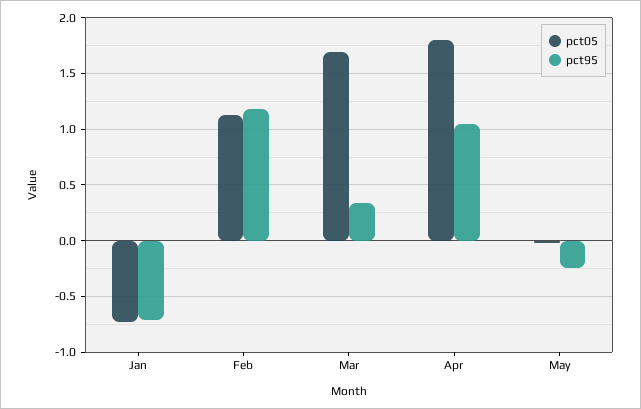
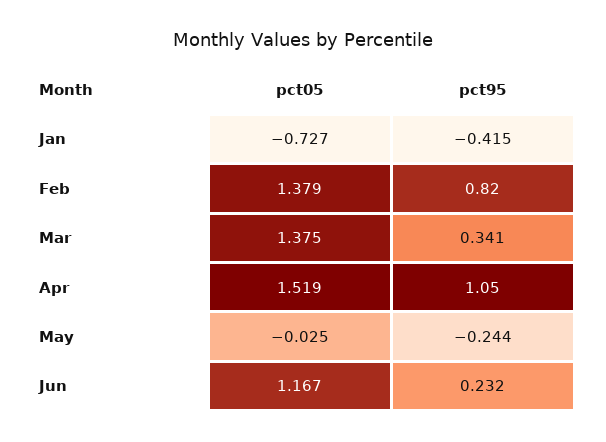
pct95, Jan: -0.7 -> -0.415
pct05, Feb: 1.1 -> 1.379
pct95, Feb: 1.2 -> 0.82
pct05, Mar: 1.7 -> 1.375
pct05, Apr: 1.8 -> 1.519
pct05, Jun: none -> 1.167
pct95, Jun: none -> 0.232

